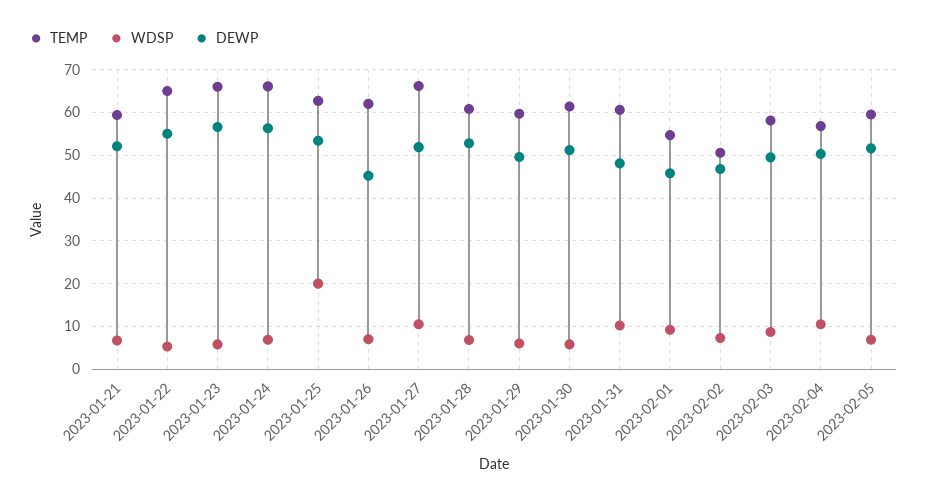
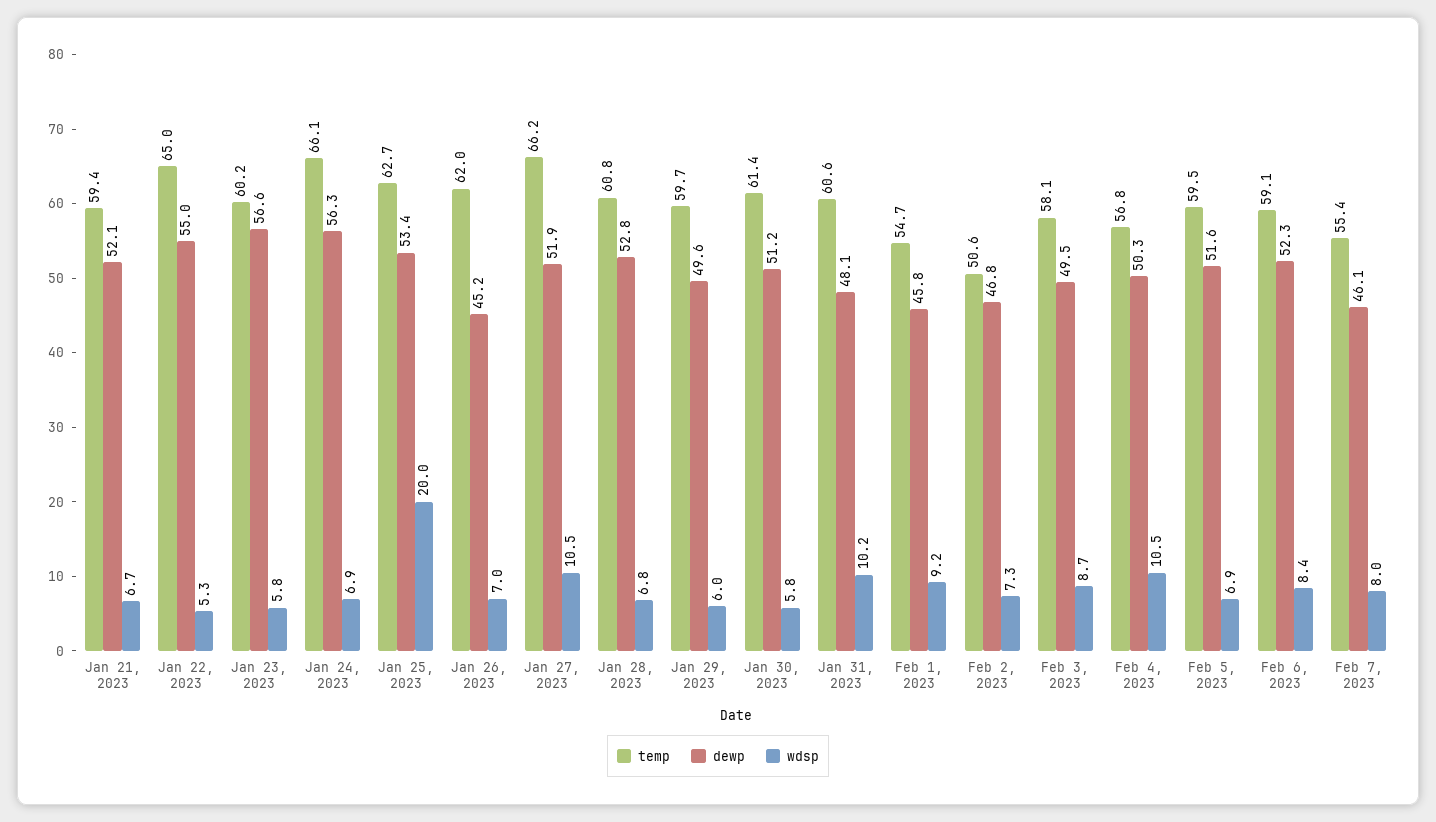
TEMP, 2023-01-23: 66 -> 60.2
TEMP, Feb 6, 2023: none -> 59.1
DEWP, Feb 6, 2023: none -> 52.3
WDSP, Feb 6, 2023: none -> 8.4
TEMP, Feb 7, 2023: none -> 55.4
DEWP, Feb 7, 2023: none -> 46.1
WDSP, Feb 7, 2023: none -> 8

